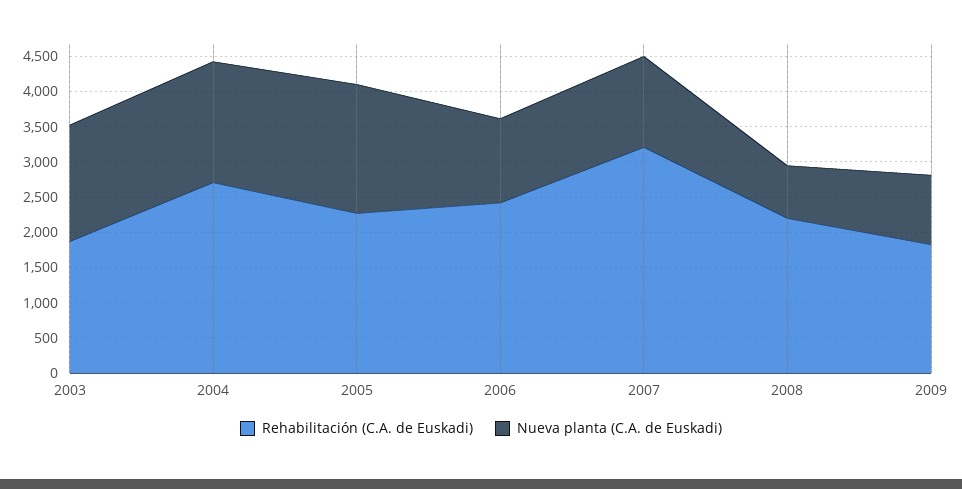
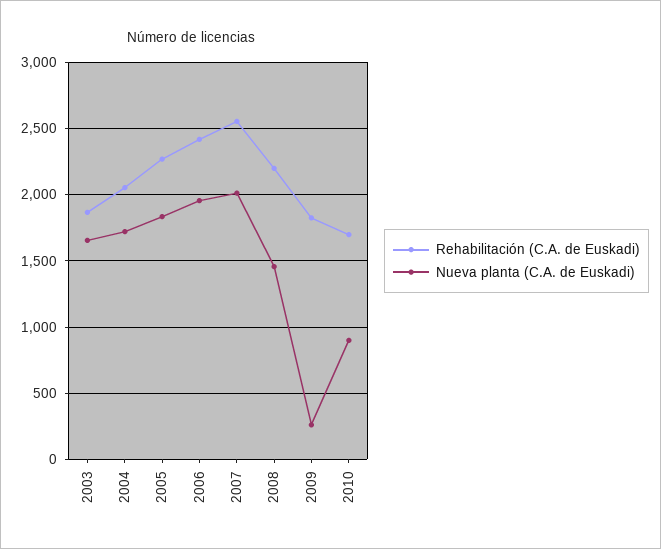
Rehabilitación (C.A. de Euskadi), 2004: 2750 -> 2050
Nueva planta (C.A. de Euskadi), 2006: 1250 -> 1950
Rehabilitación (C.A. de Euskadi), 2007: 3250 -> 2550
Nueva planta (C.A. de Euskadi), 2007: 1250 -> 2000
Nueva planta (C.A. de Euskadi), 2008: 750 -> 1450
Nueva planta (C.A. de Euskadi), 2009: 1000 -> 250
Rehabilitación (C.A. de Euskadi), 2010: none -> 1700
Nueva planta (C.A. de Euskadi), 2010: none -> 900

